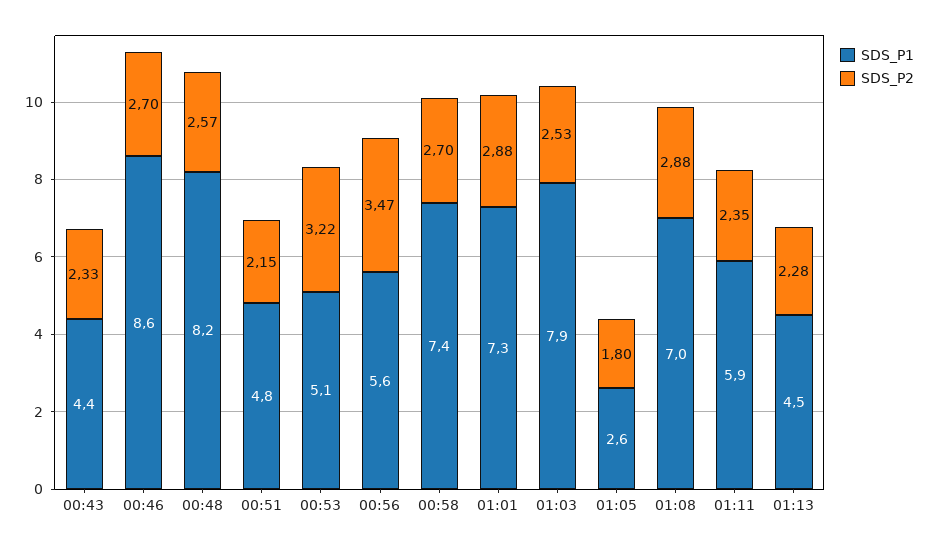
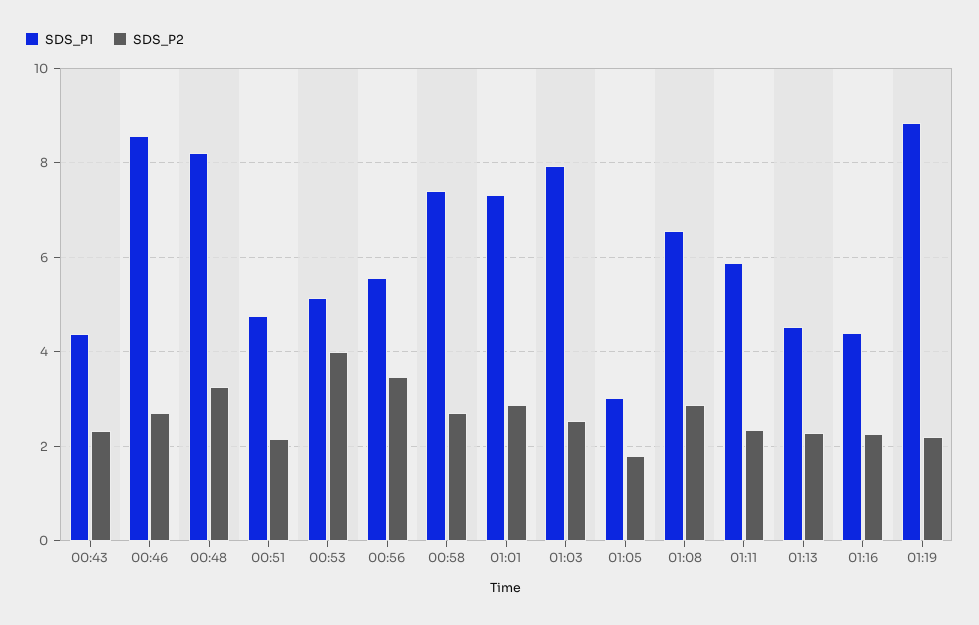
SDS_P2, 00:48: 2.57 -> 3.2
SDS_P2, 00:53: 3.22 -> 4
SDS_P1, 01:05: 2.6 -> 3
SDS_P1, 01:08: 7 -> 6.6
SDS_P1, 01:16: none -> 4.4
SDS_P2, 01:16: none -> 2.2
SDS_P1, 01:19: none -> 8.8
SDS_P2, 01:19: none -> 2.2

